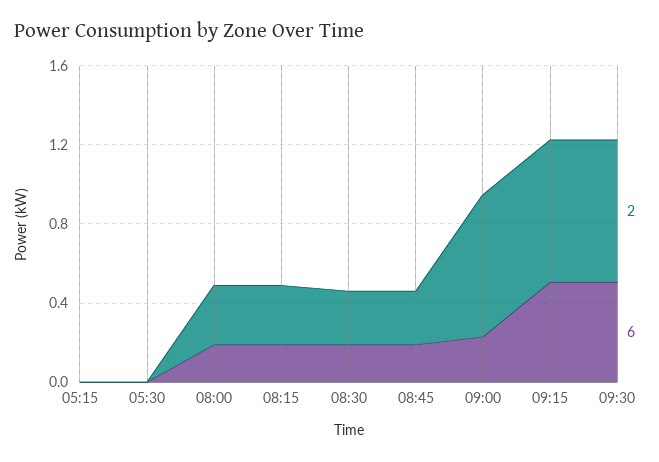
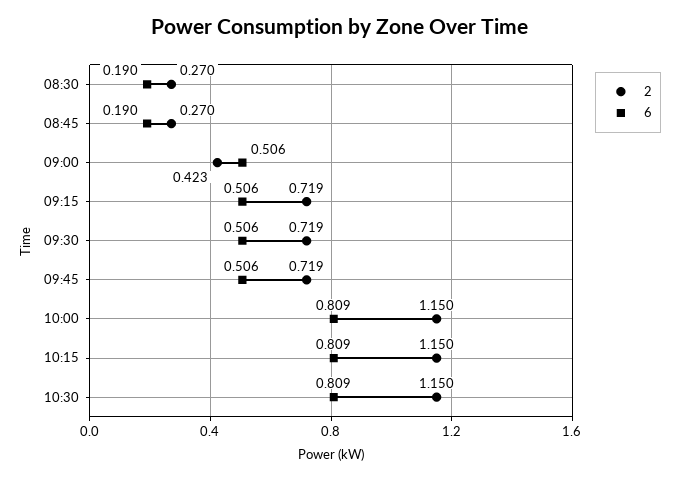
2, 05:15: 0 -> none
6, 05:15: 0 -> none
2, 05:30: 0 -> none
6, 05:30: 0 -> none
2, 08:00: 0.3 -> none
6, 08:00: 0.2 -> none
2, 08:15: 0.3 -> none
6, 08:15: 0.2 -> none
2, 09:00: 0.7 -> 0.423
6, 09:00: 0.2 -> 0.506
2, 09:45: none -> 0.719
6, 09:45: none -> 0.506
2, 10:00: none -> 1.15
6, 10:00: none -> 0.809
2, 10:15: none -> 1.15
6, 10:15: none -> 0.809
2, 10:30: none -> 1.15
6, 10:30: none -> 0.809

